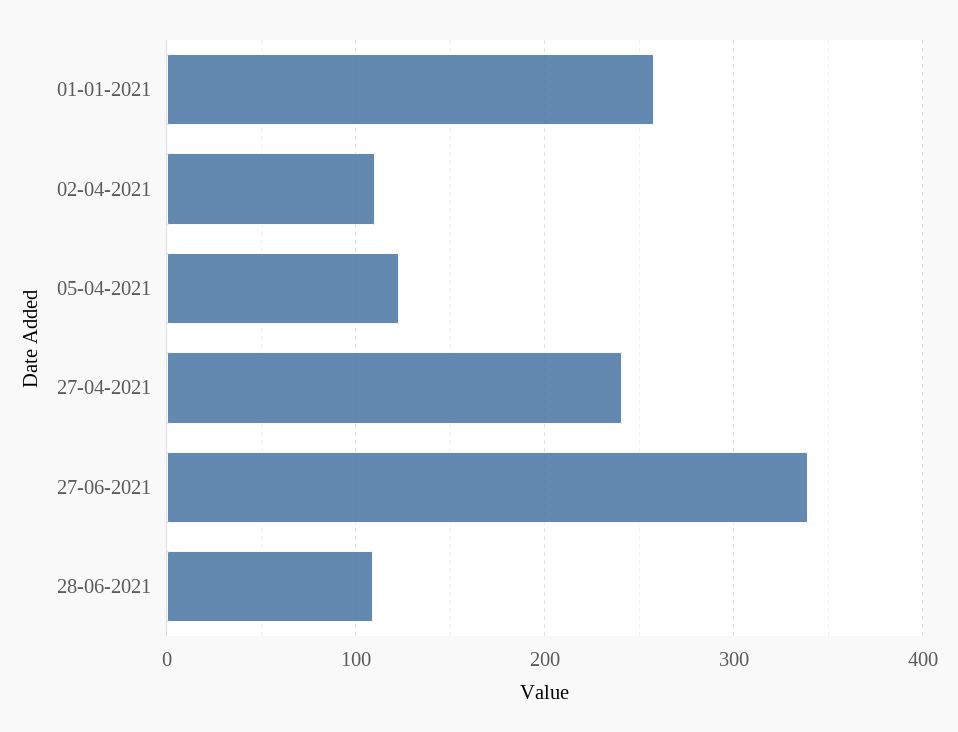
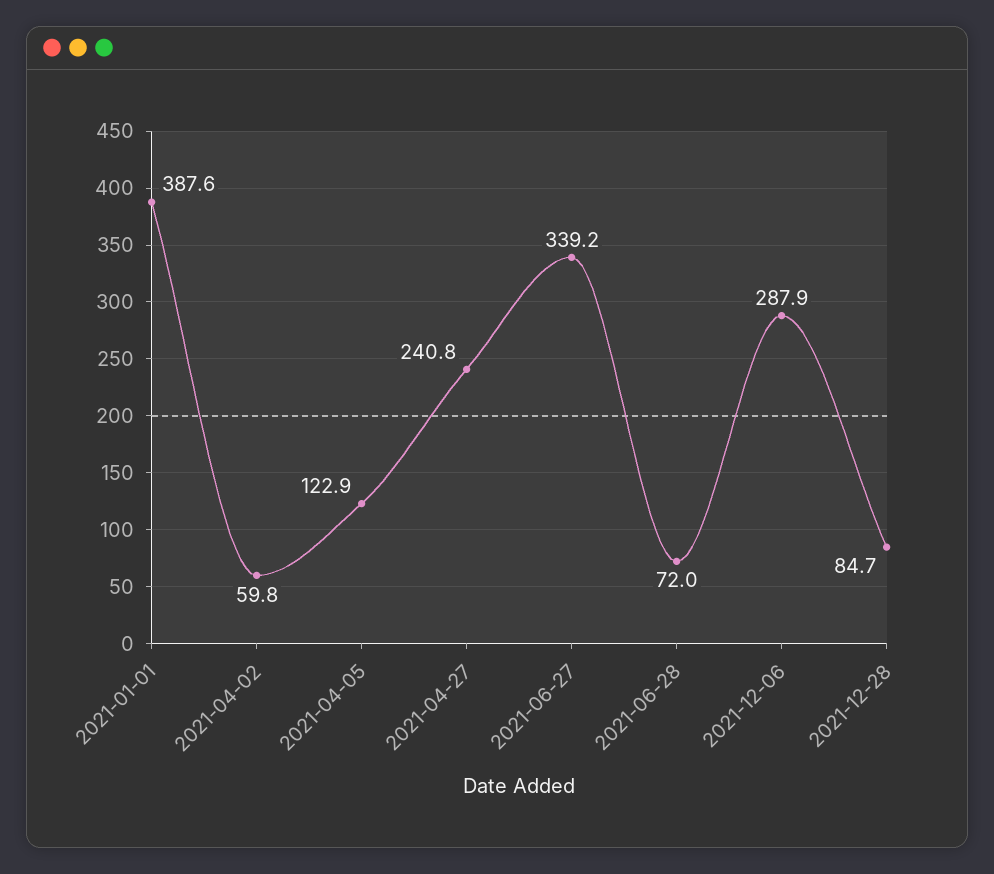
01-01-2021: 260 -> 387.6
02-04-2021: 110 -> 59.8
28-06-2021: 110 -> 72
2021-12-06: none -> 287.9
2021-12-28: none -> 84.7

